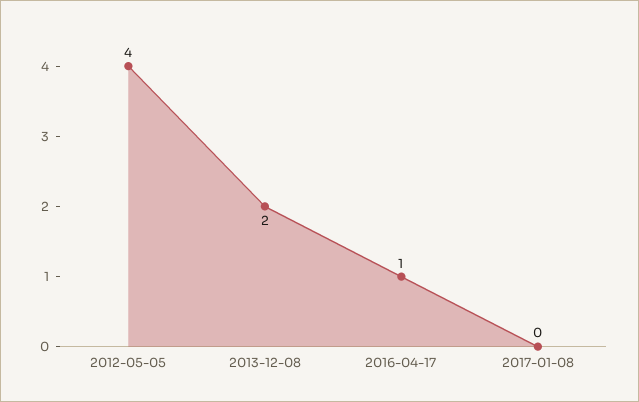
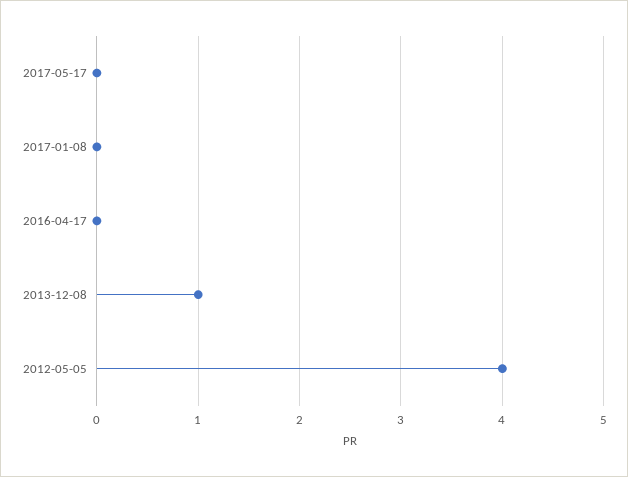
2013-12-08: 2 -> 1
2016-04-17: 1 -> 0
2017-05-17: none -> 0

